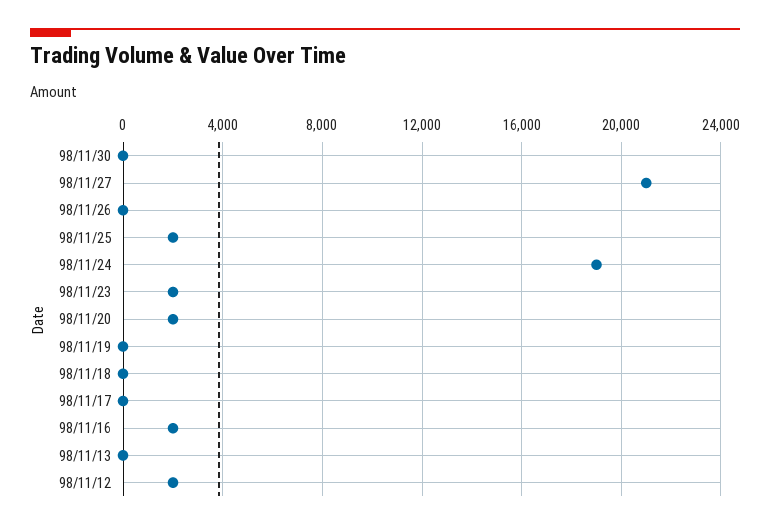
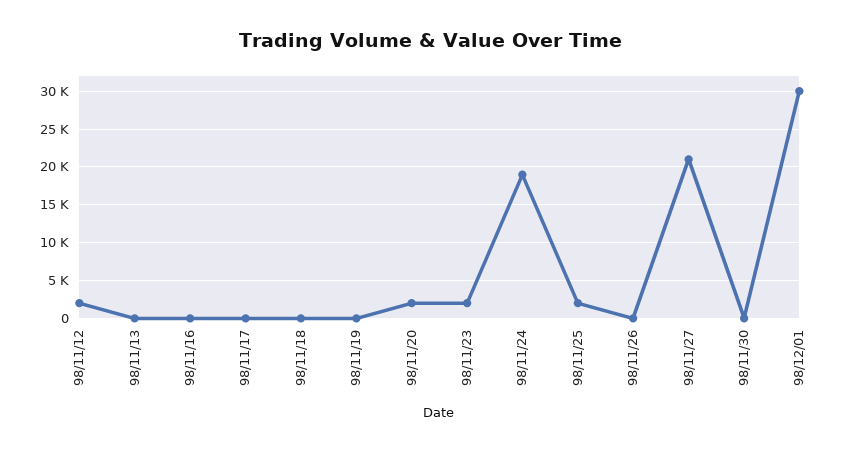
98/11/16: 2000 -> 0
98/12/01: none -> 30000

